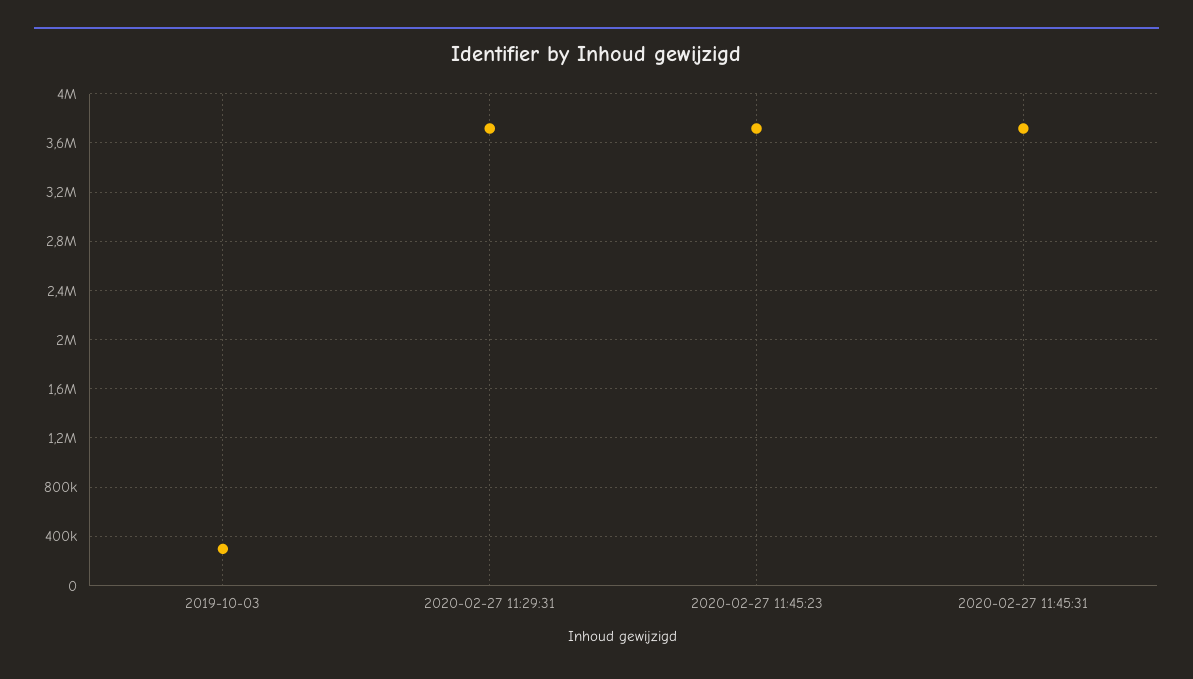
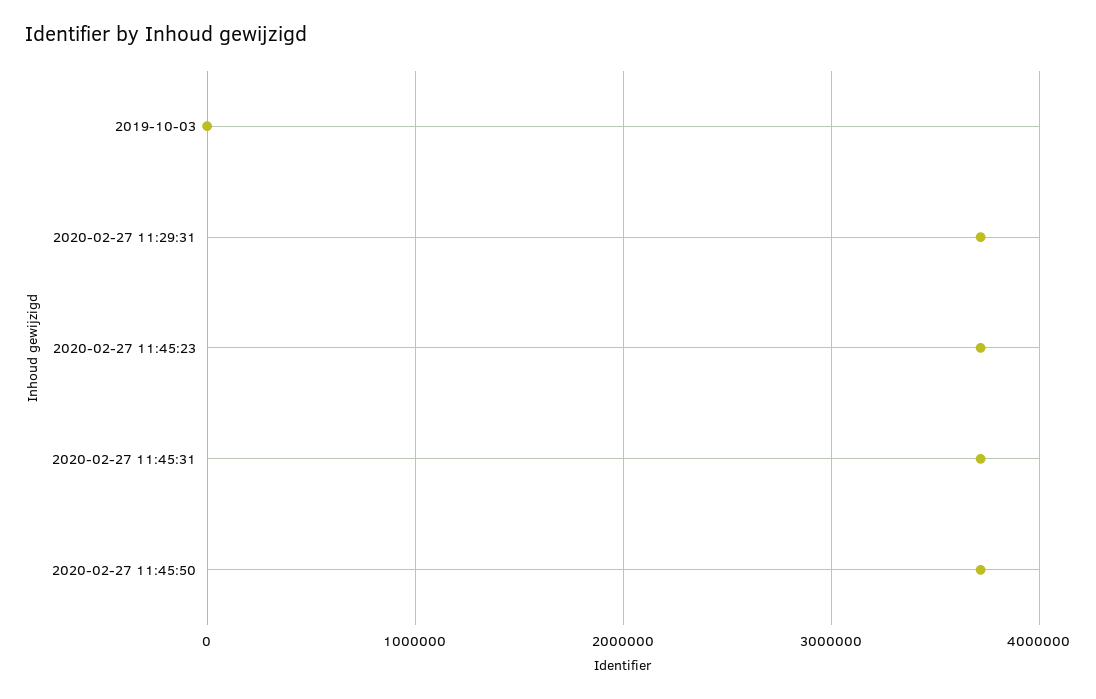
2019-10-03: 300000 -> 0
2020-02-27 11:45:50: none -> 3700000

